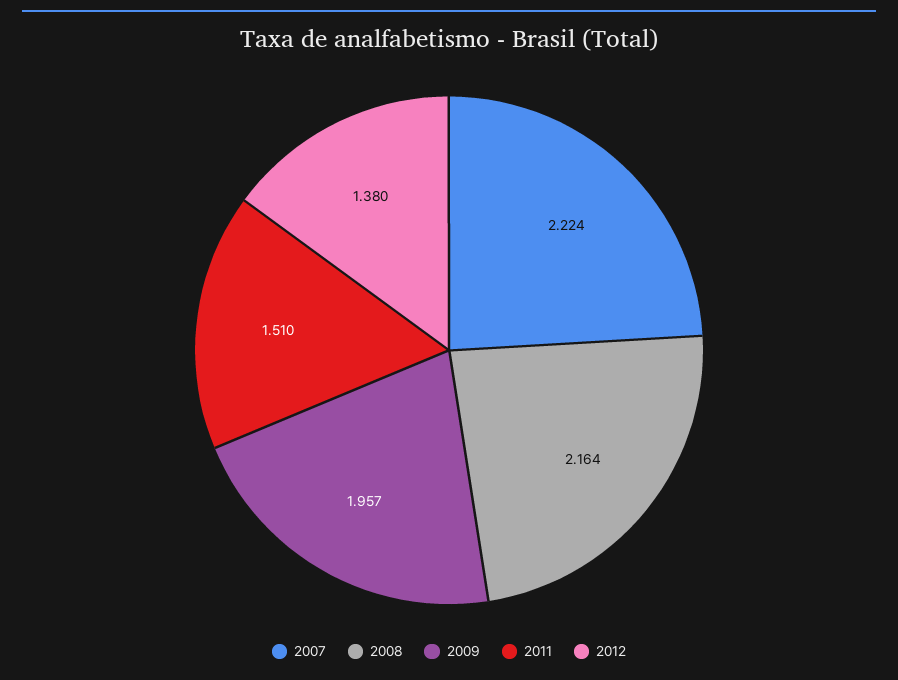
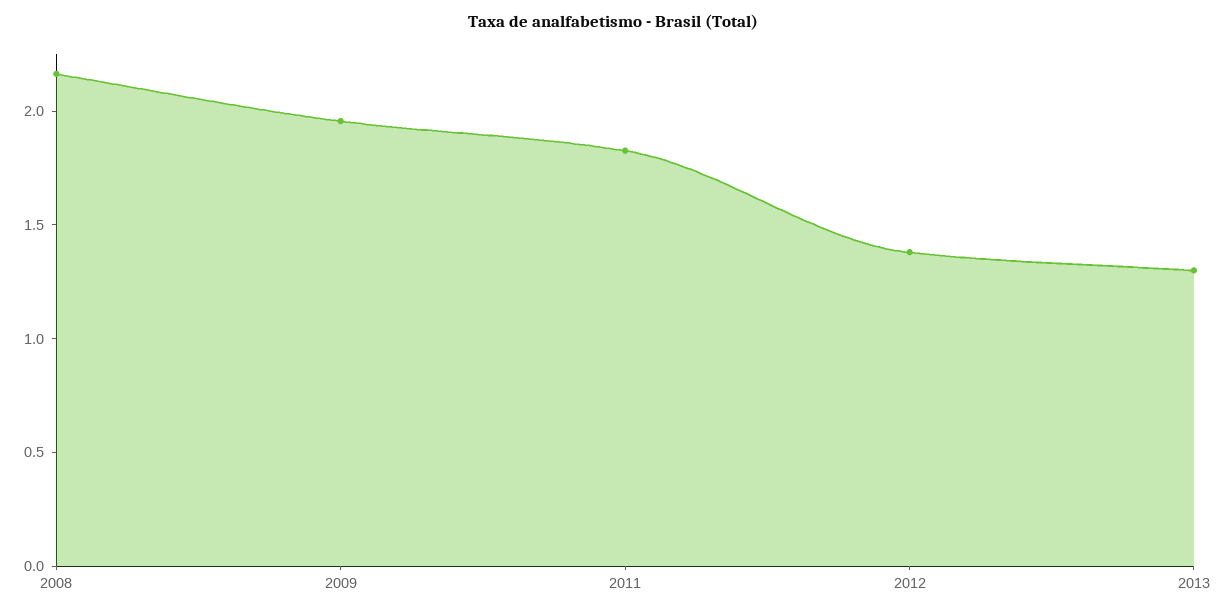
2007: 2.224 -> none
2011: 1.51 -> 1.8
2013: none -> 1.3

